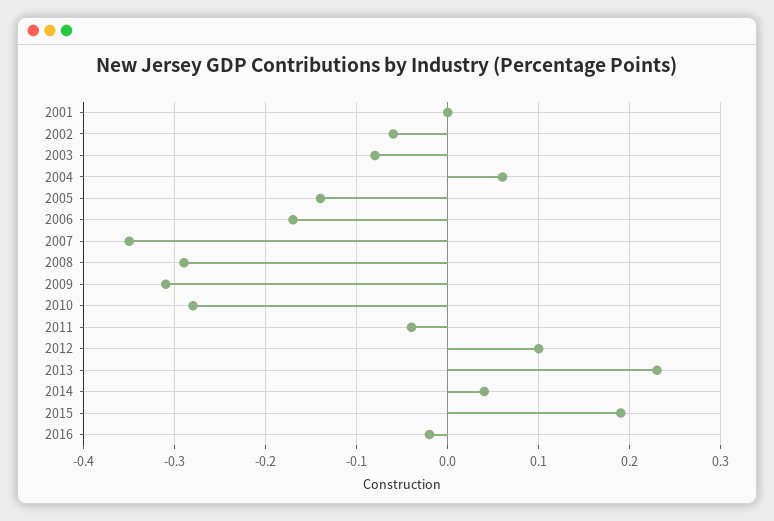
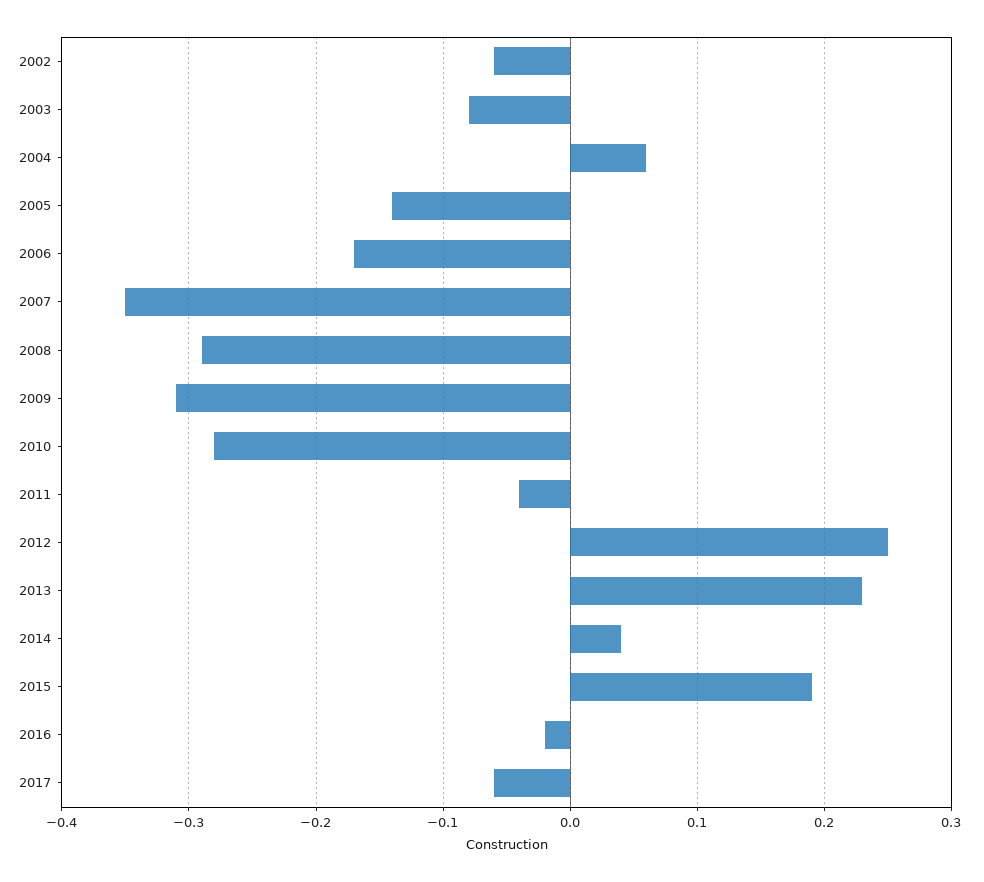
2001: 0 -> none
2012: 0.1 -> 0.25
2017: none -> -0.06

